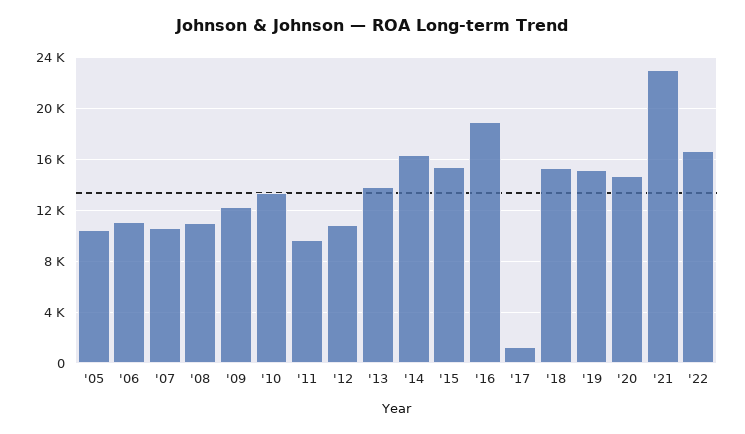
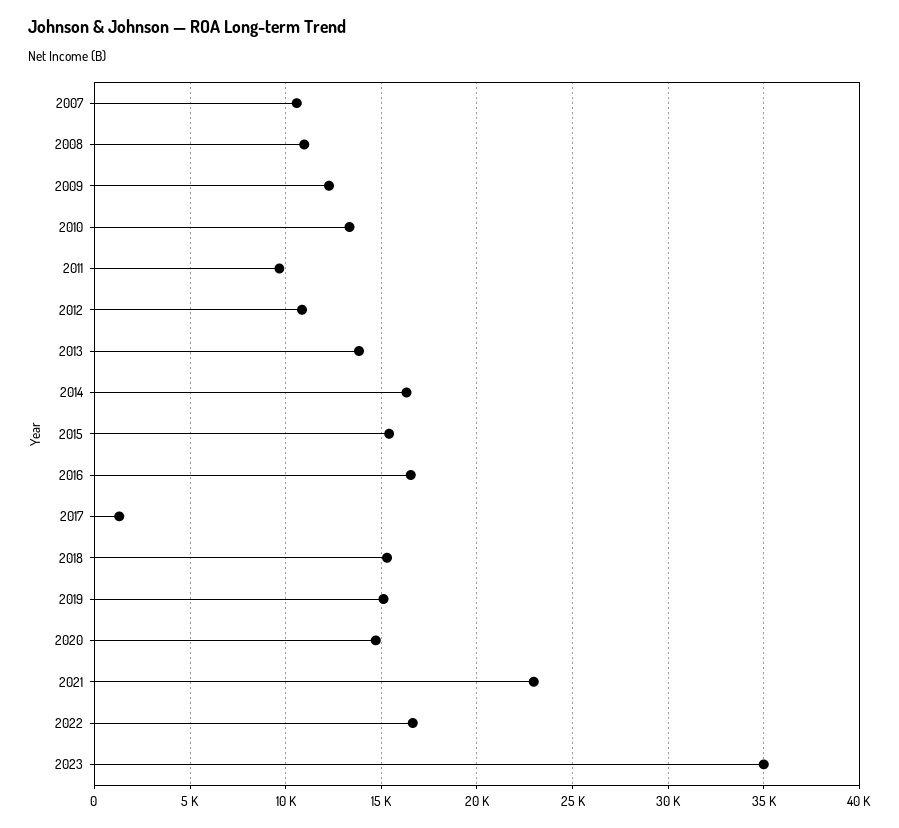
'05: 10500 -> none
'06: 11000 -> none
'16: 19000 -> 16500
2023: none -> 35000

